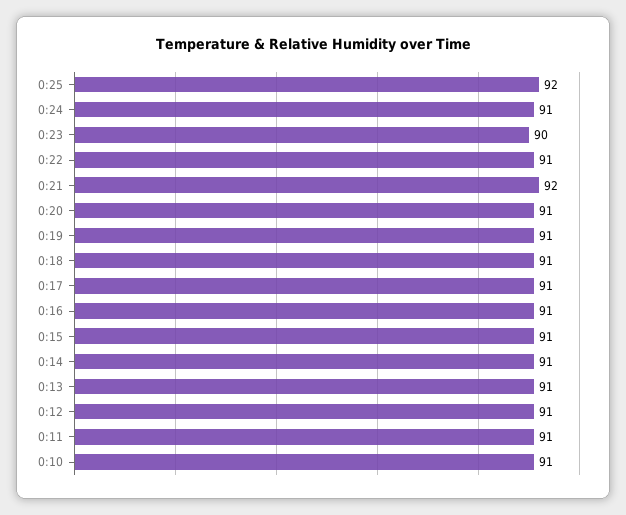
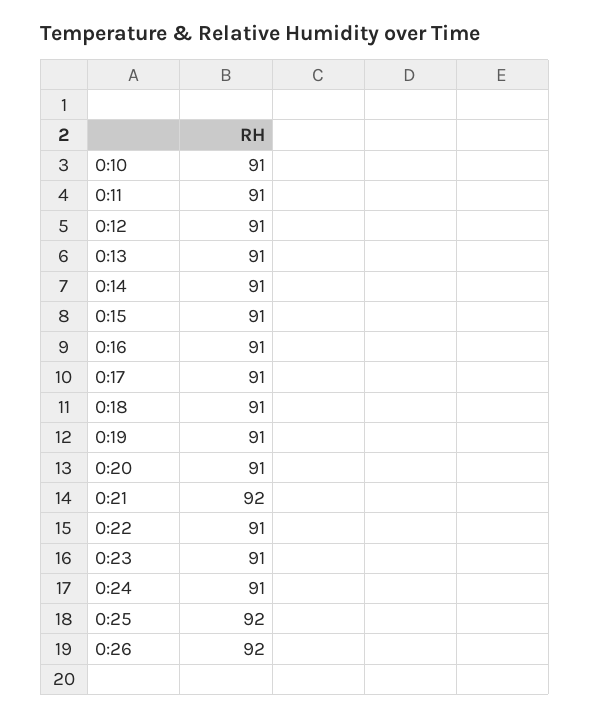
0:23: 90 -> 91
0:26: none -> 92

